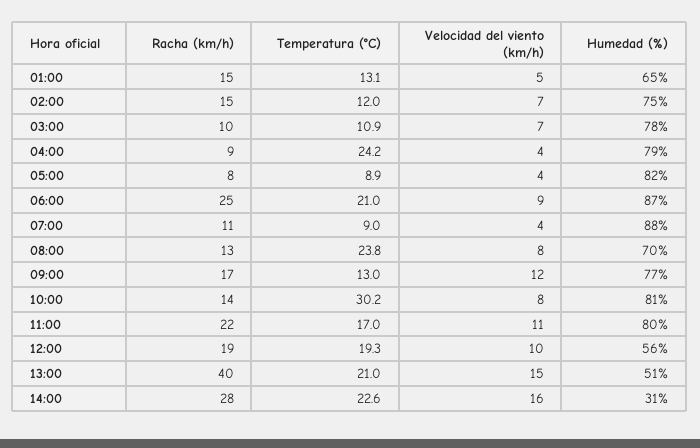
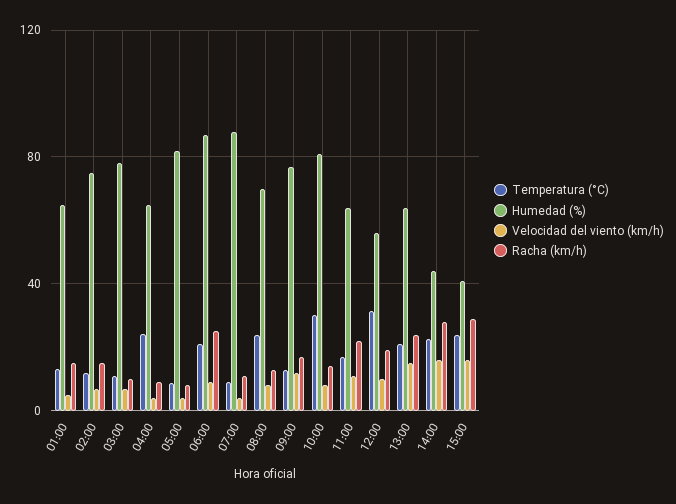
Humedad (%), 04:00: 79 -> 65
Humedad (%), 11:00: 80 -> 65
Temperatura (°C), 12:00: 19.3 -> 30
Racha (km/h), 13:00: 40 -> 25
Humedad (%), 13:00: 51 -> 65
Humedad (%), 14:00: 31 -> 45
Temperatura (°C), 15:00: none -> 25
Humedad (%), 15:00: none -> 40
Velocidad del viento (km/h), 15:00: none -> 15
Racha (km/h), 15:00: none -> 30

